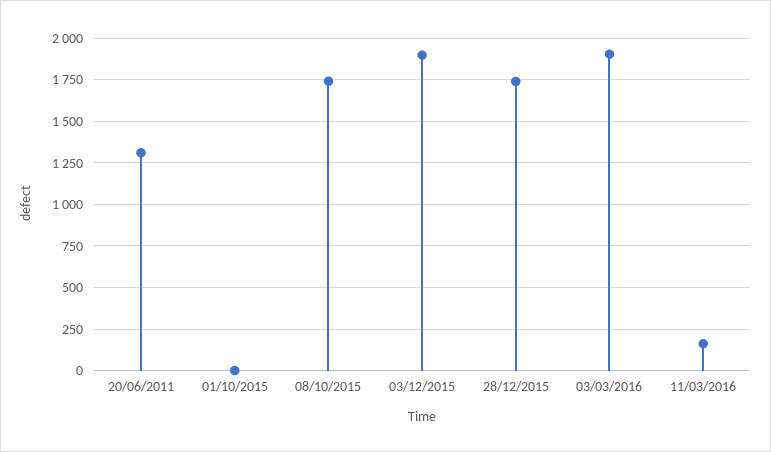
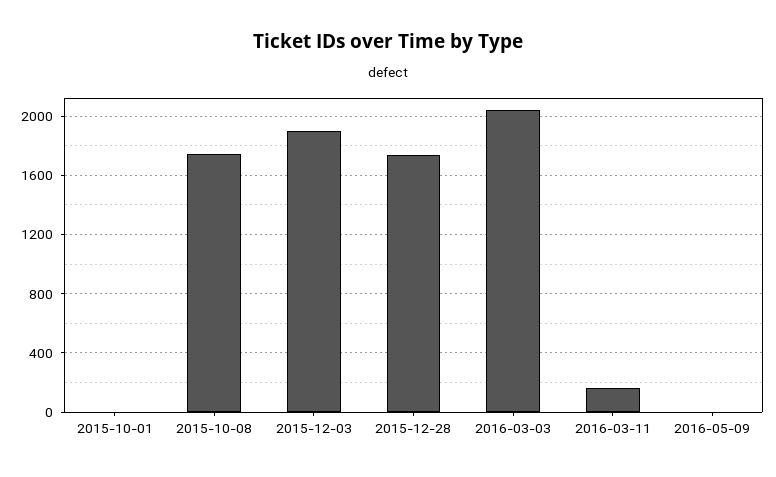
20/06/2011: 1300 -> none
03/03/2016: 1900 -> 2050
2016-05-09: none -> 0

